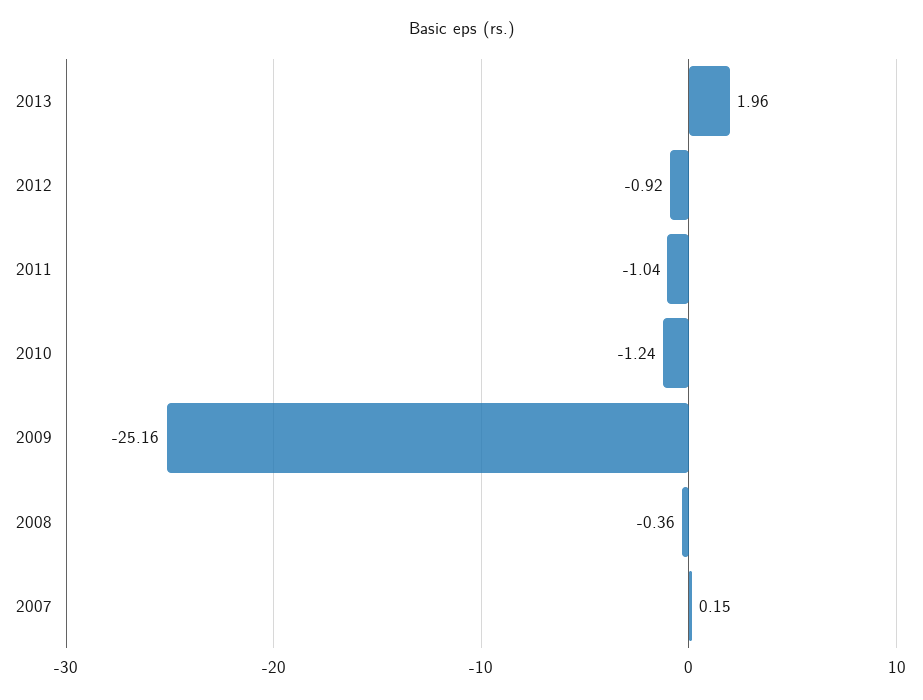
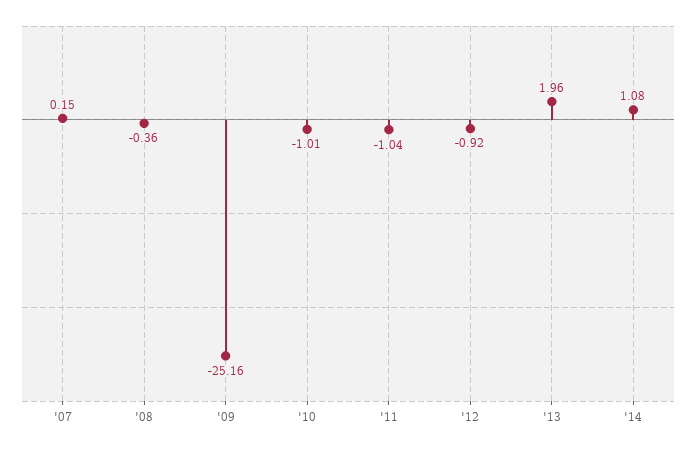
2010: -1.24 -> -1.01
'14: none -> 1.08

